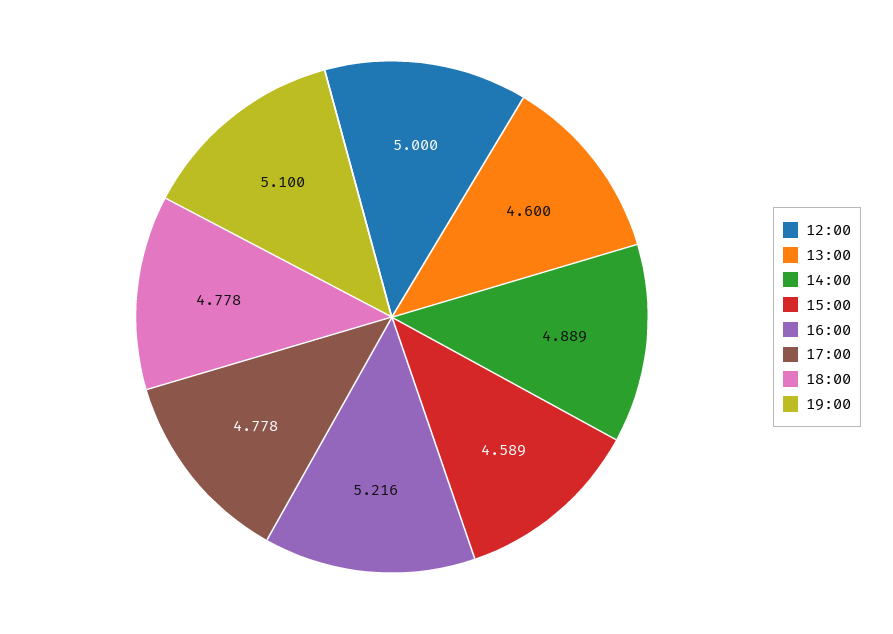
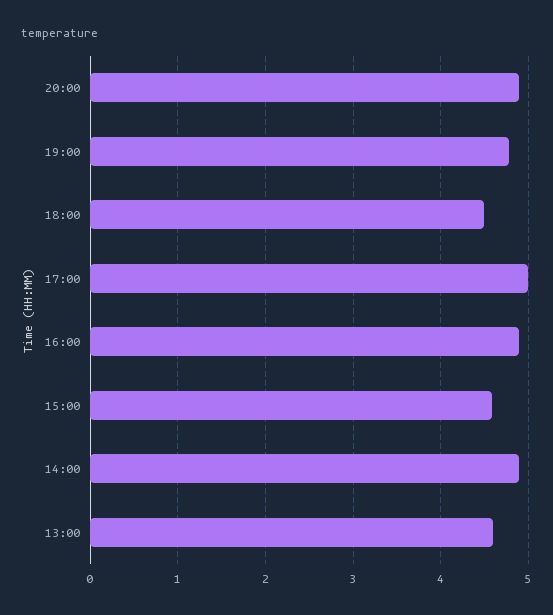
12:00: 5 -> none
16:00: 5.216 -> 4.9
17:00: 4.778 -> 5
18:00: 4.778 -> 4.5
19:00: 5.1 -> 4.8
20:00: none -> 4.9

